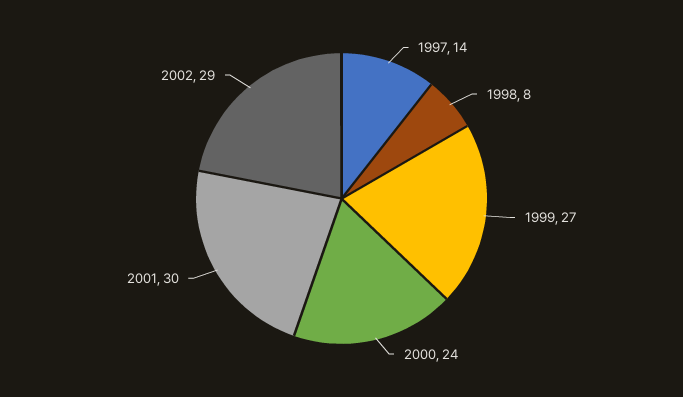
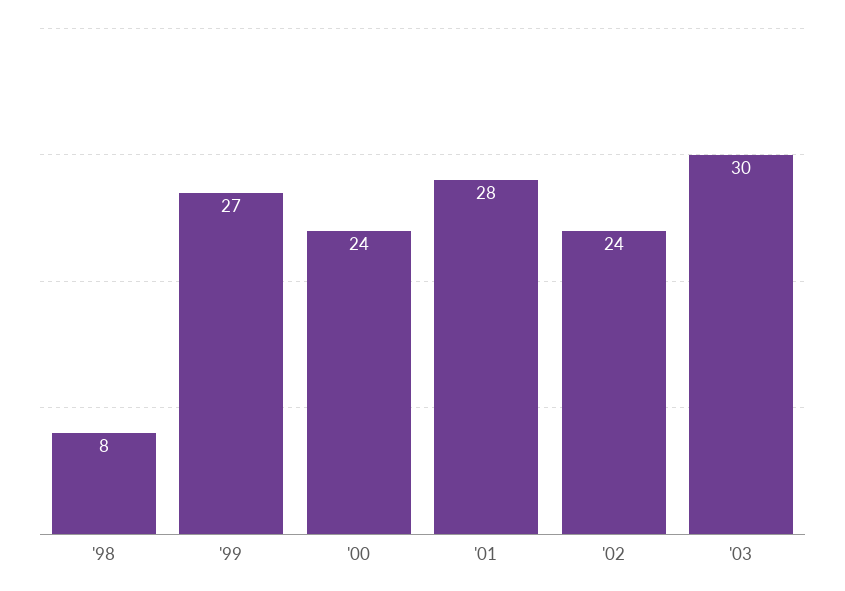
1997: 14 -> none
2001: 30 -> 28
2002: 29 -> 24
'03: none -> 30

